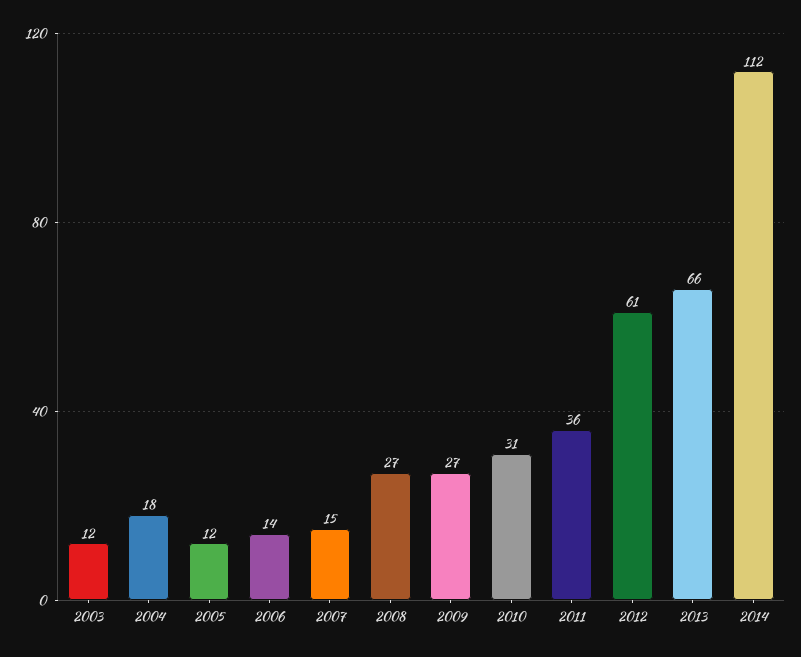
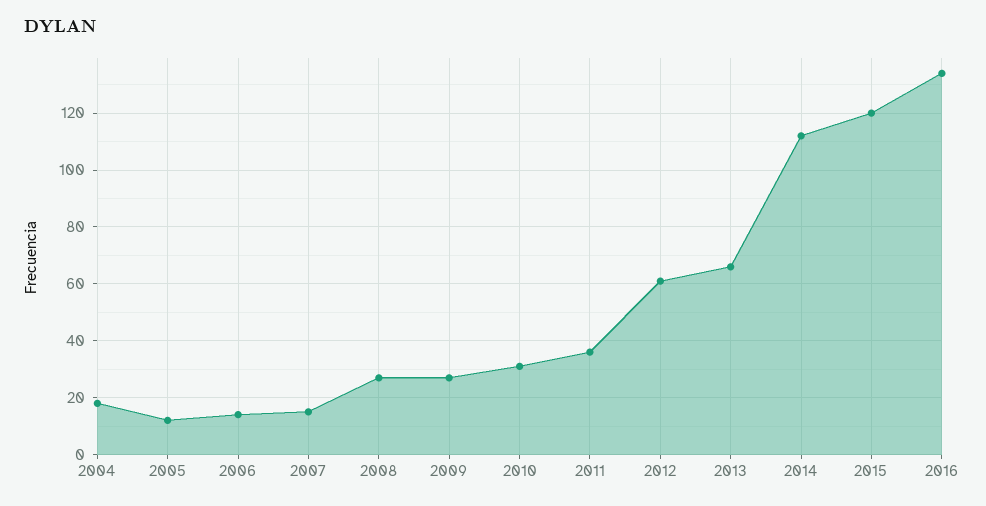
2003: 12 -> none
2015: none -> 120
2016: none -> 135

